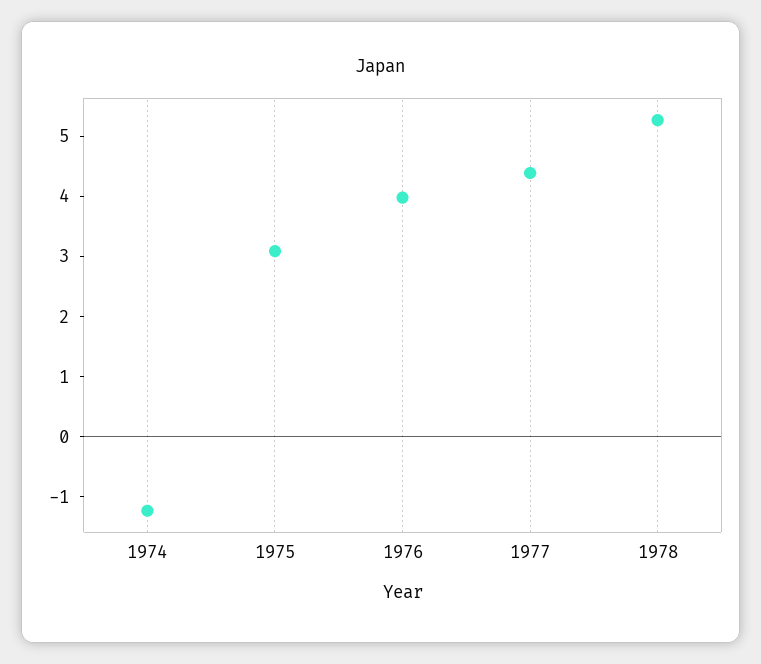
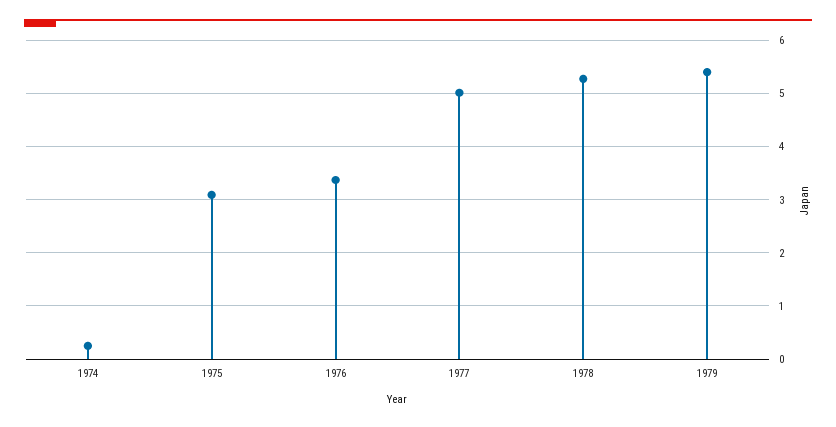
1974: -1.2 -> 0.2
1976: 4 -> 3.4
1977: 4.4 -> 5
1979: none -> 5.4

